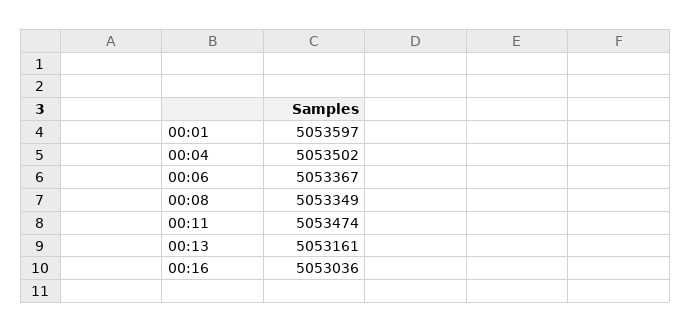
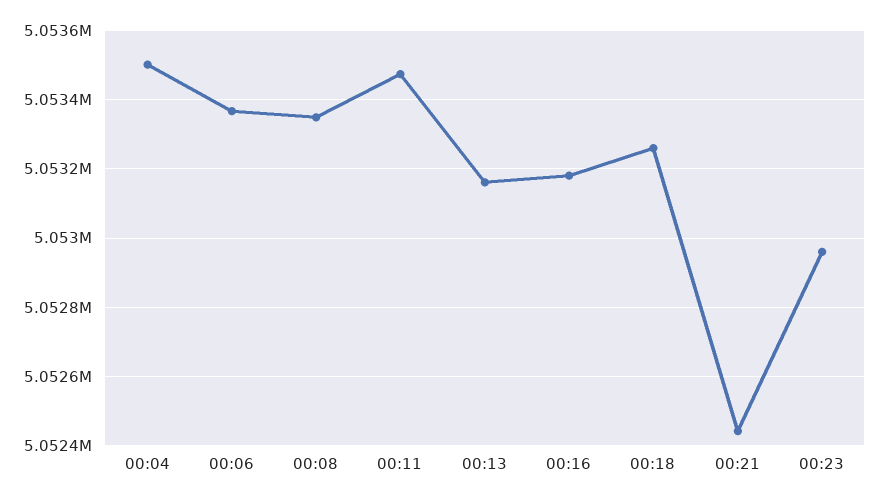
00:01: 5053597 -> none
00:16: 5053036 -> 5053180
00:18: none -> 5053260
00:21: none -> 5052440
00:23: none -> 5052960

